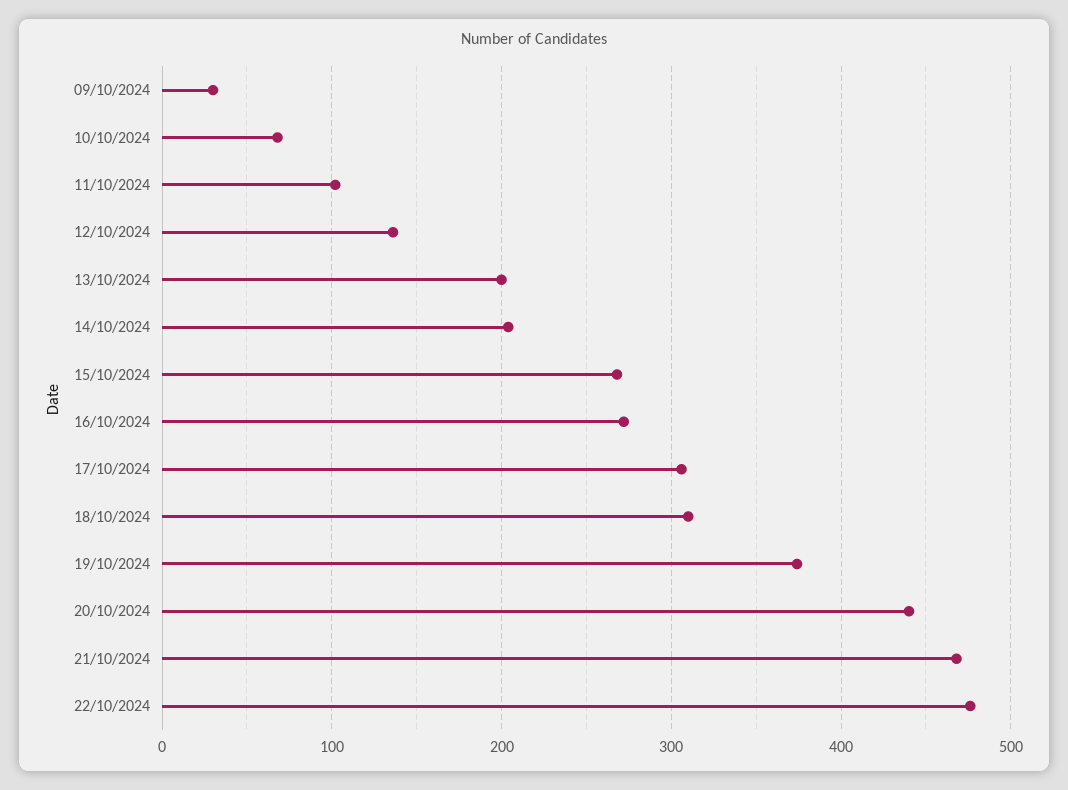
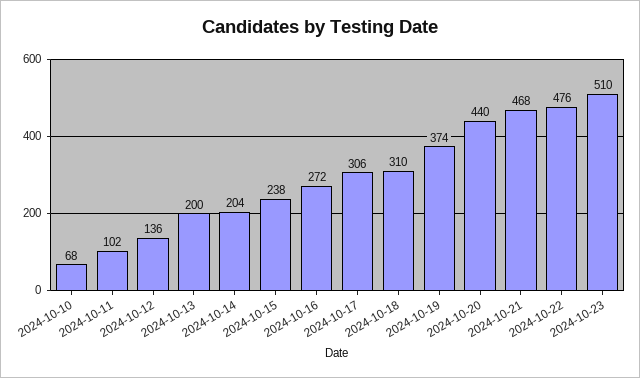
09/10/2024: 30 -> none
15/10/2024: 270 -> 238
2024-10-23: none -> 510

